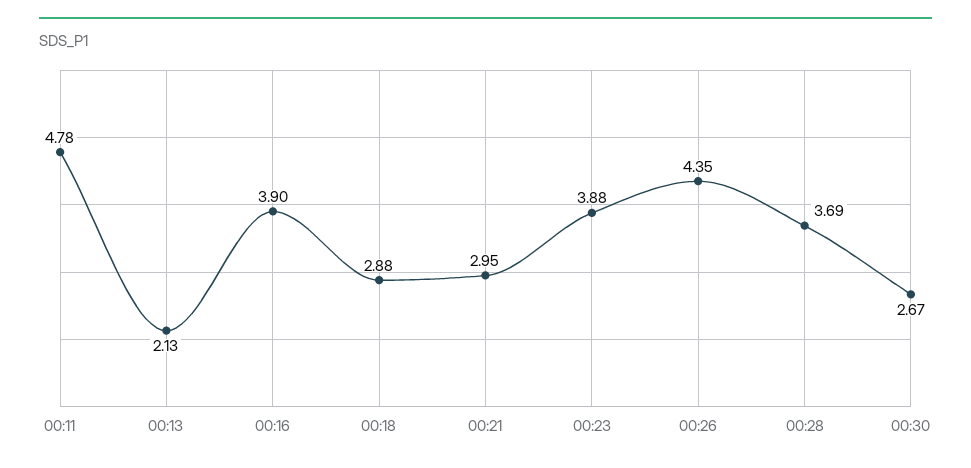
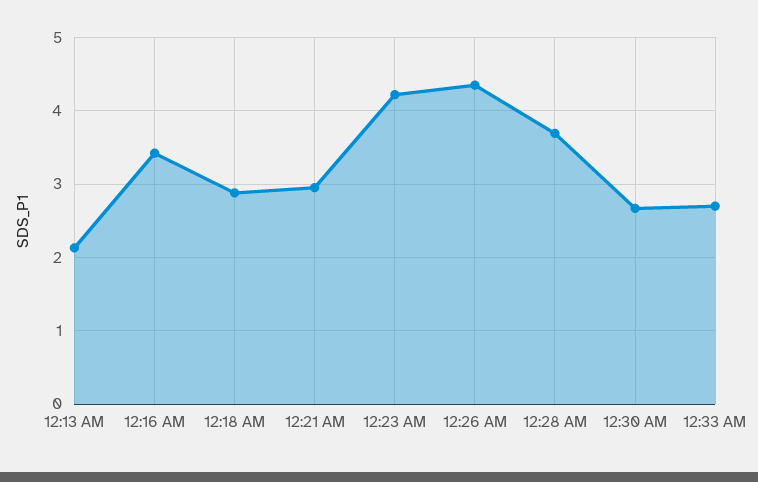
00:11: 4.78 -> none
00:16: 3.9 -> 3.4
00:23: 3.88 -> 4.2
12:33 AM: none -> 2.7

